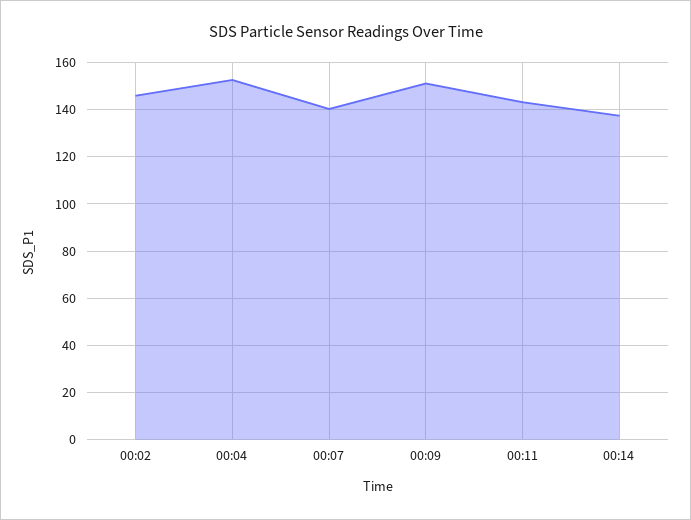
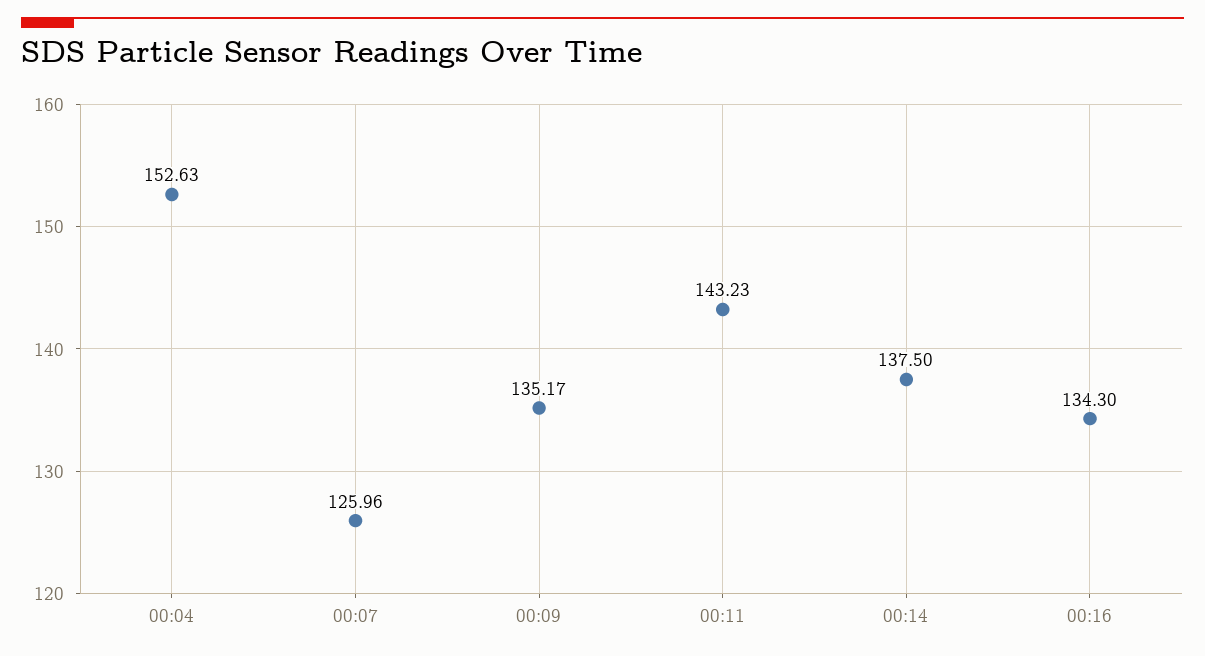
00:02: 145 -> none
00:07: 140 -> 125.96
00:09: 150 -> 135.17
00:16: none -> 134.3

